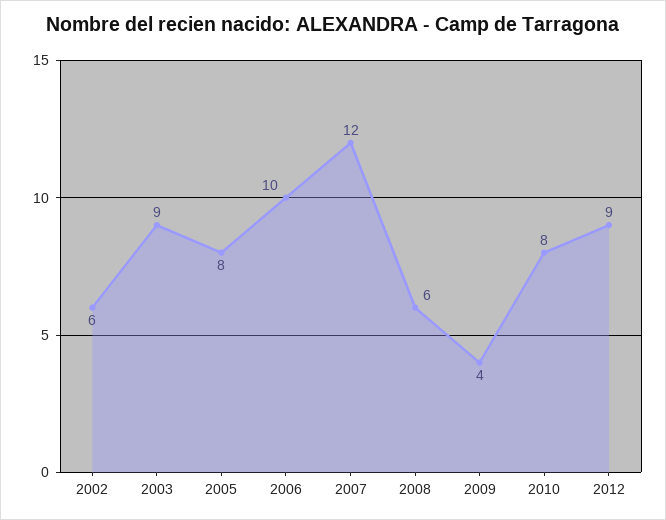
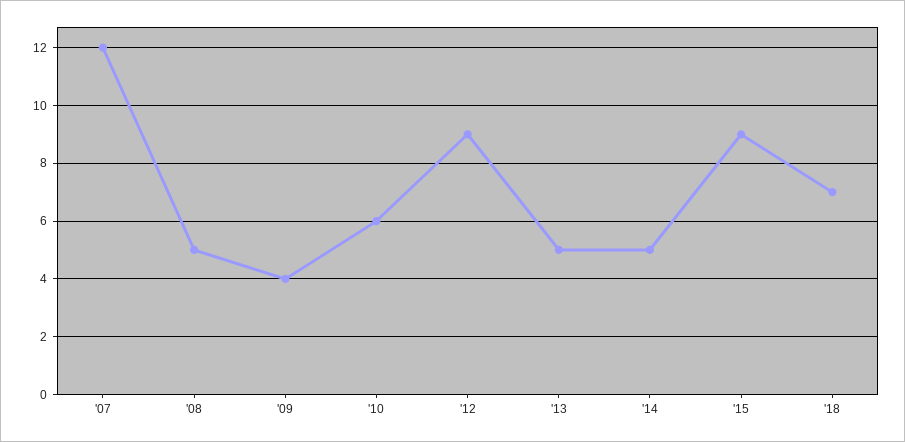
2002: 6 -> none
2003: 9 -> none
2005: 8 -> none
2006: 10 -> none
2008: 6 -> 5
2010: 8 -> 6
'13: none -> 5
'14: none -> 5
'15: none -> 9
'18: none -> 7

